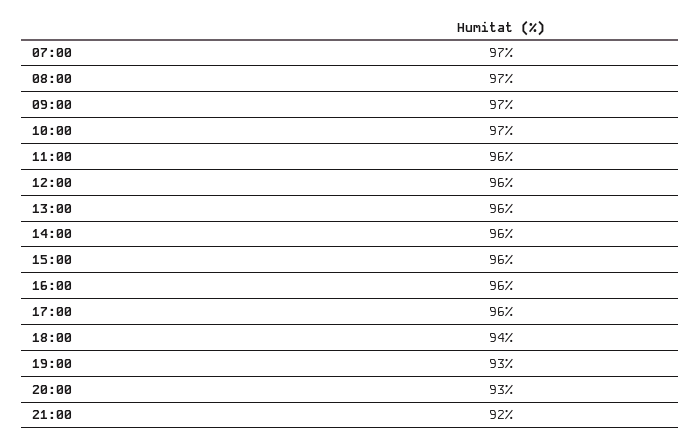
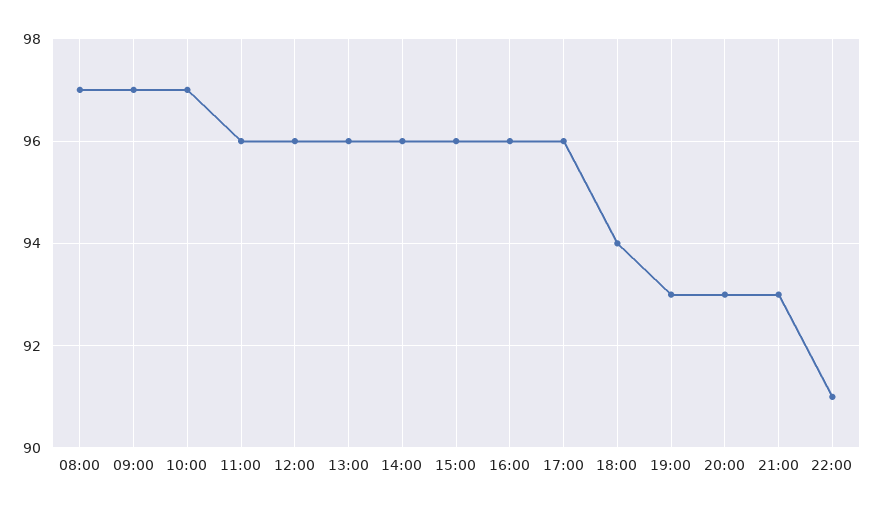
07:00: 97 -> none
21:00: 92 -> 93
22:00: none -> 91

